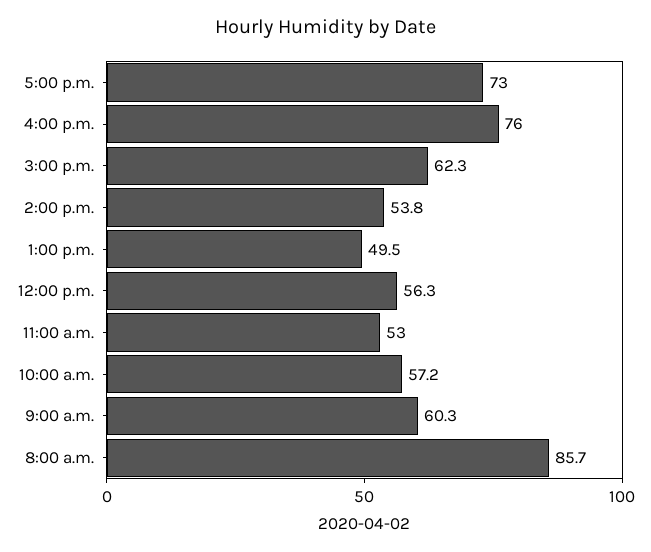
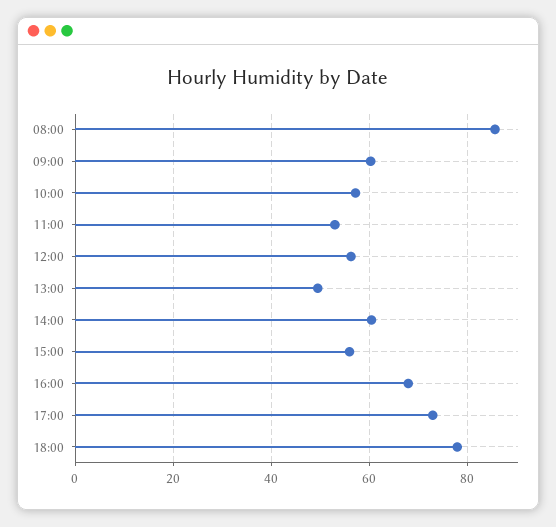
4:00 p.m.: 76 -> 68
3:00 p.m.: 62.3 -> 56
2:00 p.m.: 53.8 -> 60
18:00: none -> 78

